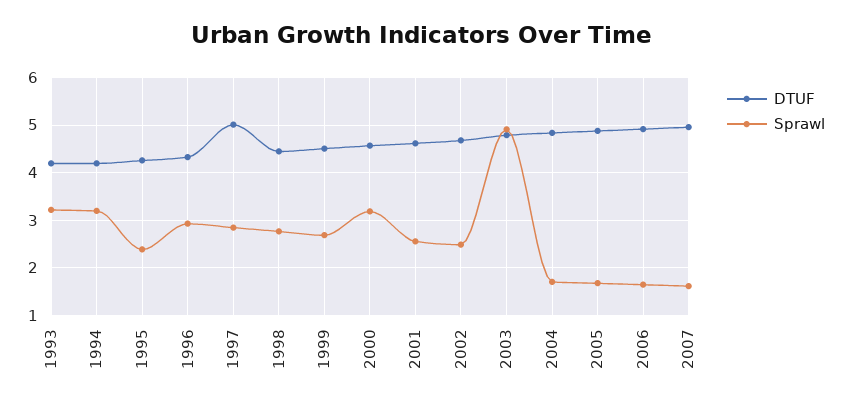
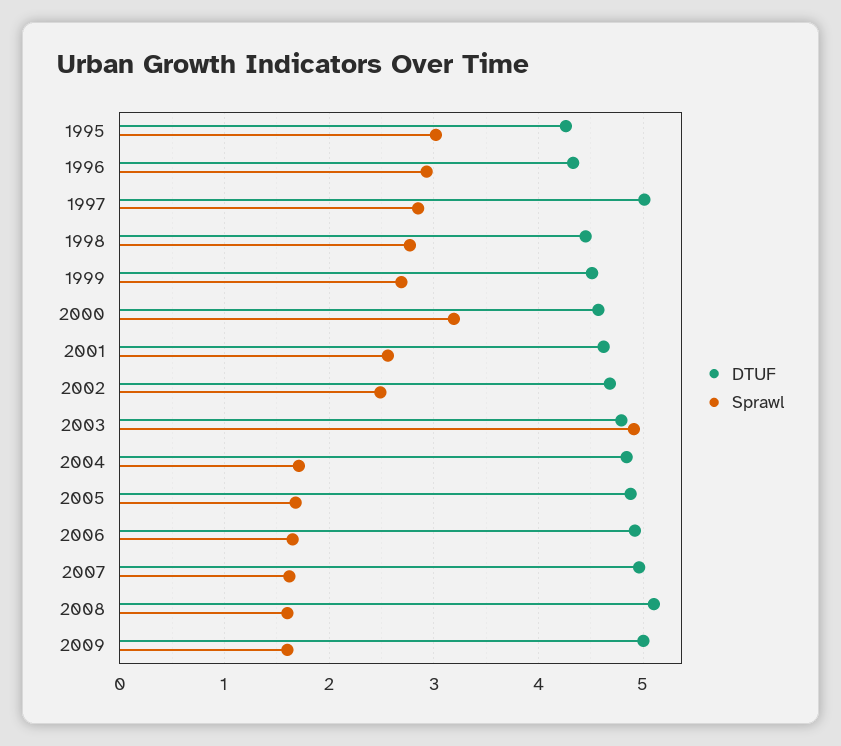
DTUF, 1993: 4.2 -> none
Sprawl, 1993: 3.2 -> none
DTUF, 1994: 4.2 -> none
Sprawl, 1994: 3.2 -> none
Sprawl, 1995: 2.4 -> 3
DTUF, 2008: none -> 5.1
Sprawl, 2008: none -> 1.6
DTUF, 2009: none -> 5
Sprawl, 2009: none -> 1.6

